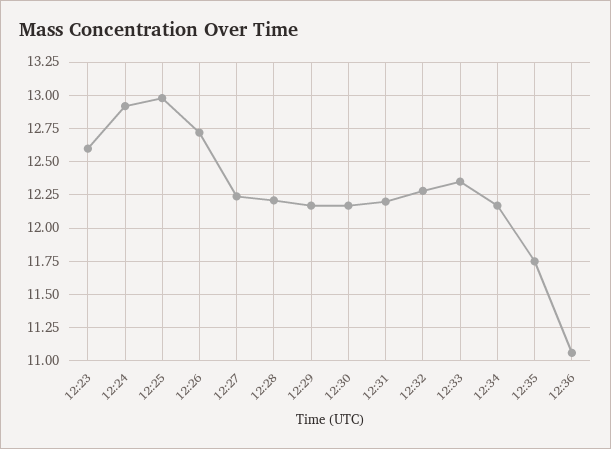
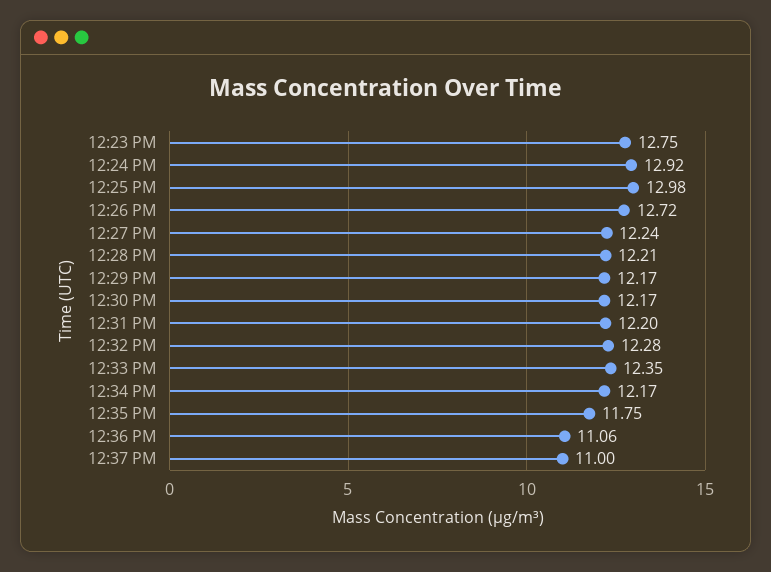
12:23: 12.6 -> 12.75
12:37 PM: none -> 11

